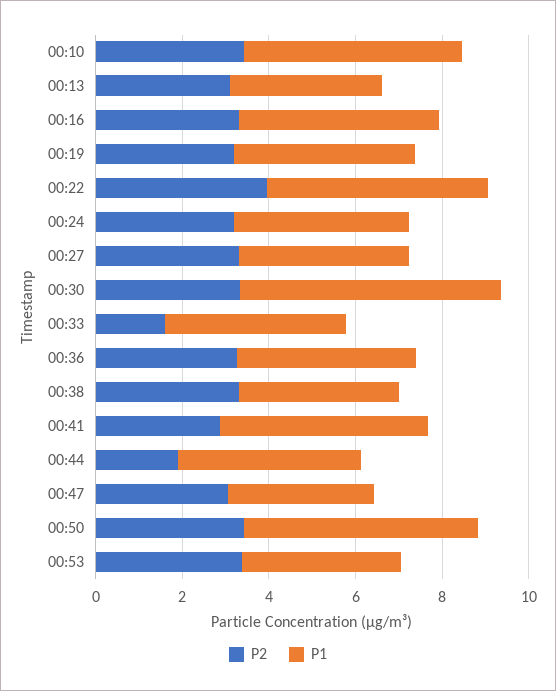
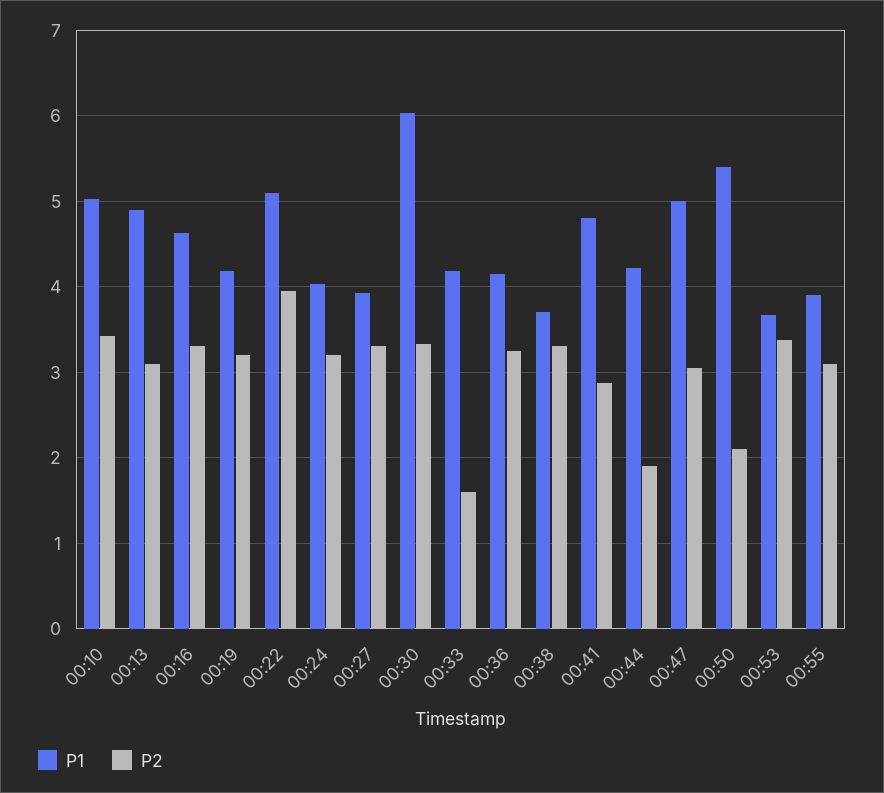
P1, 00:13: 3.5 -> 4.9
P1, 00:47: 3.5 -> 5
P2, 00:50: 3.5 -> 2.1
P1, 00:55: none -> 3.9
P2, 00:55: none -> 3.1

